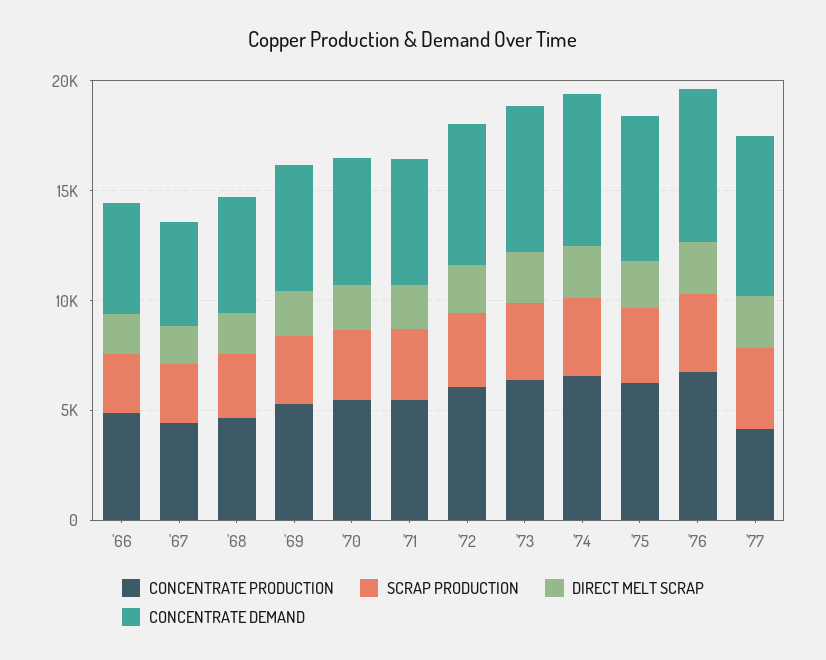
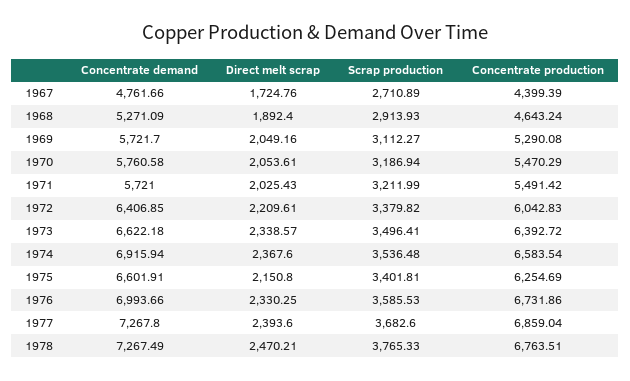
CONCENTRATE PRODUCTION, '66: 5000 -> none
SCRAP PRODUCTION, '66: 3000 -> none
DIRECT MELT SCRAP, '66: 2000 -> none
CONCENTRATE DEMAND, '66: 5000 -> none
CONCENTRATE PRODUCTION, '77: 4000 -> 6859.04
CONCENTRATE DEMAND, 1978: none -> 7267.49
DIRECT MELT SCRAP, 1978: none -> 2470.21
SCRAP PRODUCTION, 1978: none -> 3765.33
CONCENTRATE PRODUCTION, 1978: none -> 6763.51

